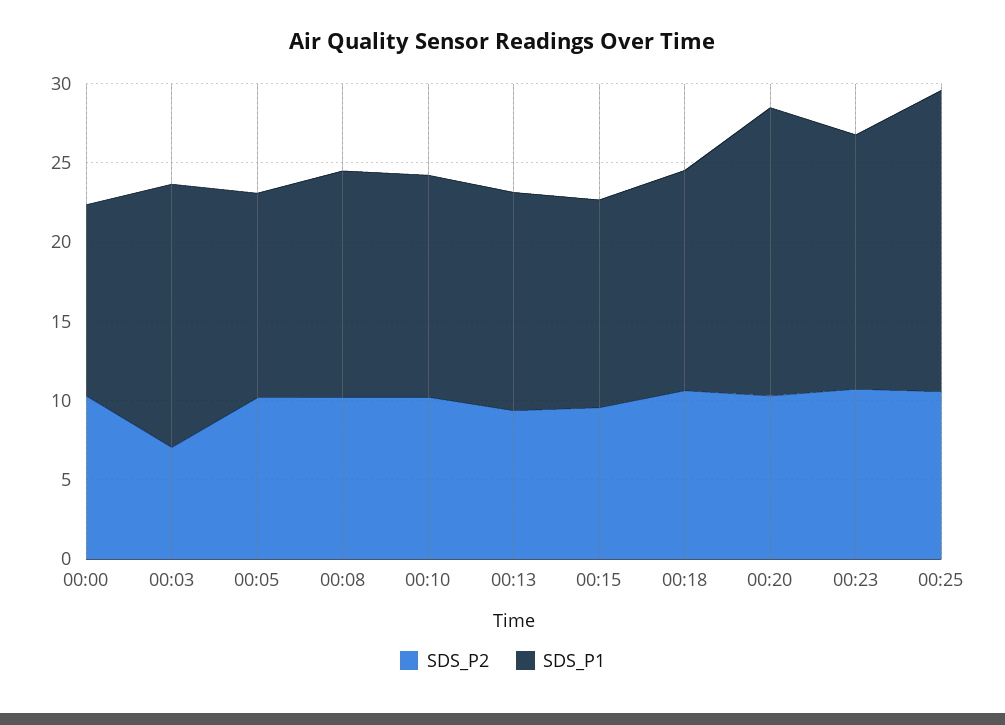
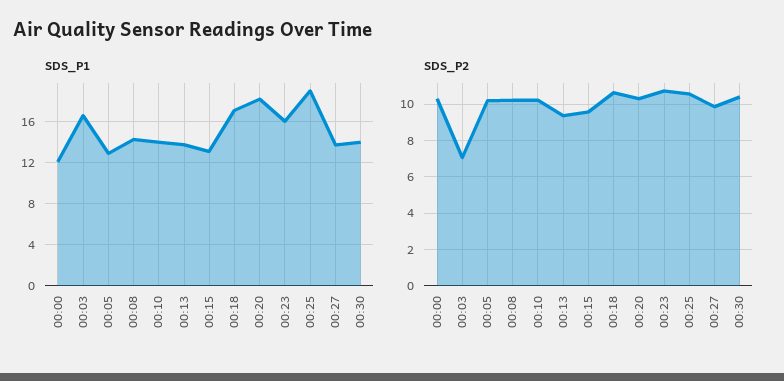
SDS_P1, 00:18: 14 -> 17
SDS_P1, 00:27: none -> 14
SDS_P1, 00:30: none -> 14
SDS_P2, 00:27: none -> 10
SDS_P2, 00:30: none -> 10.5

